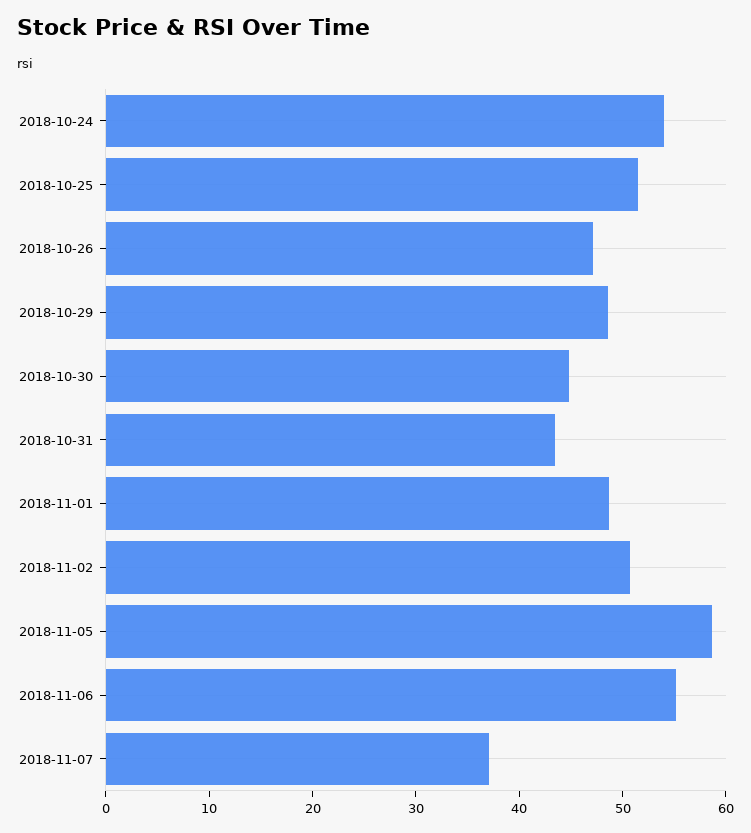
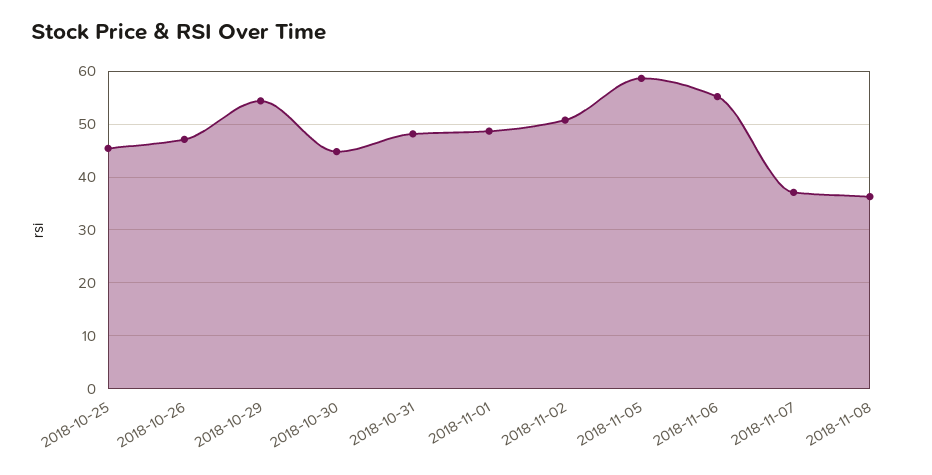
2018-10-24: 54 -> none
2018-10-25: 52 -> 46
2018-10-29: 48 -> 54
2018-10-31: 44 -> 48
2018-11-08: none -> 36

